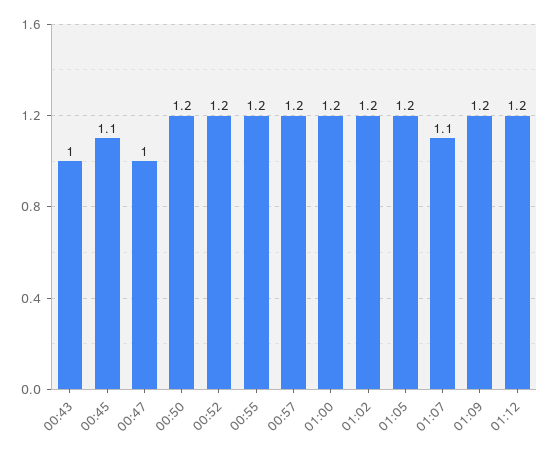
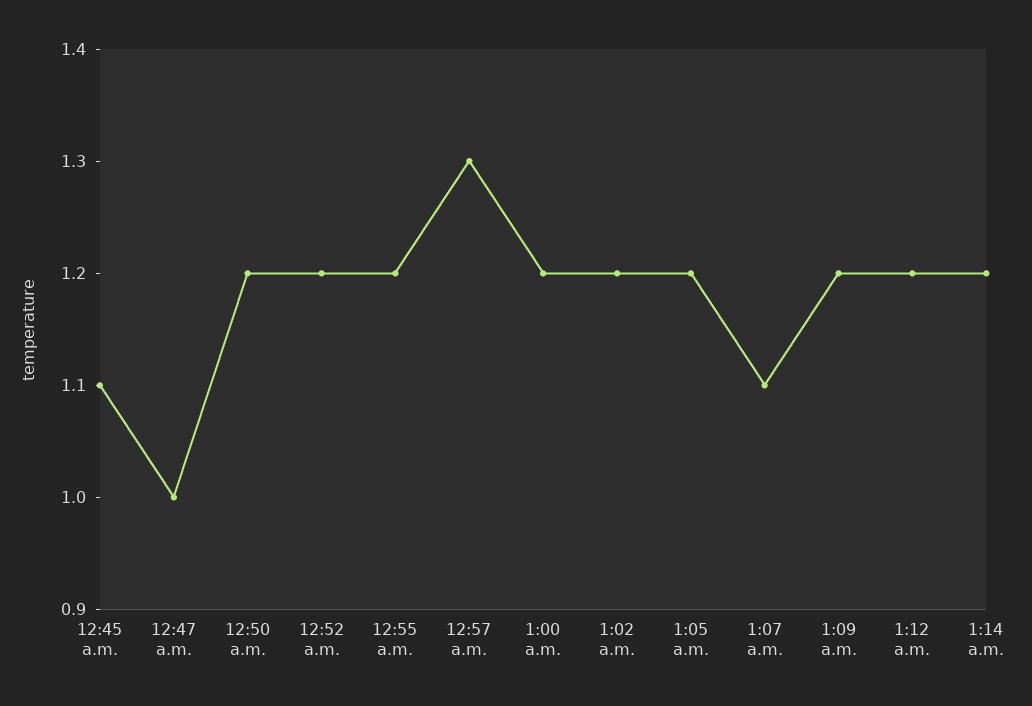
00:43: 1 -> none
00:57: 1.2 -> 1.3
1:14 a.m.: none -> 1.2

